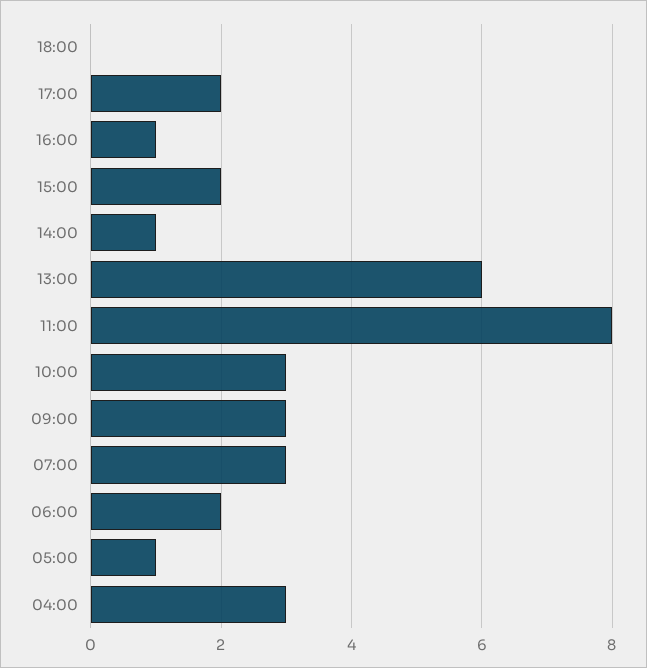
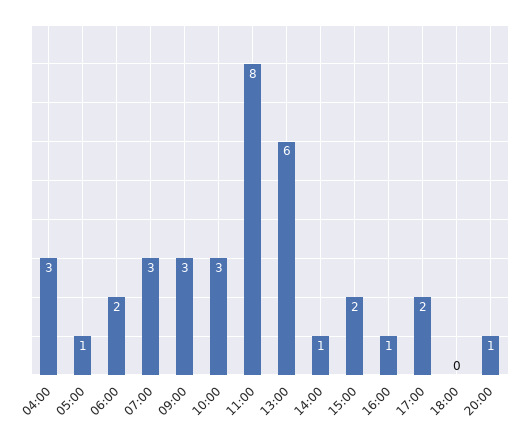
20:00: none -> 1

